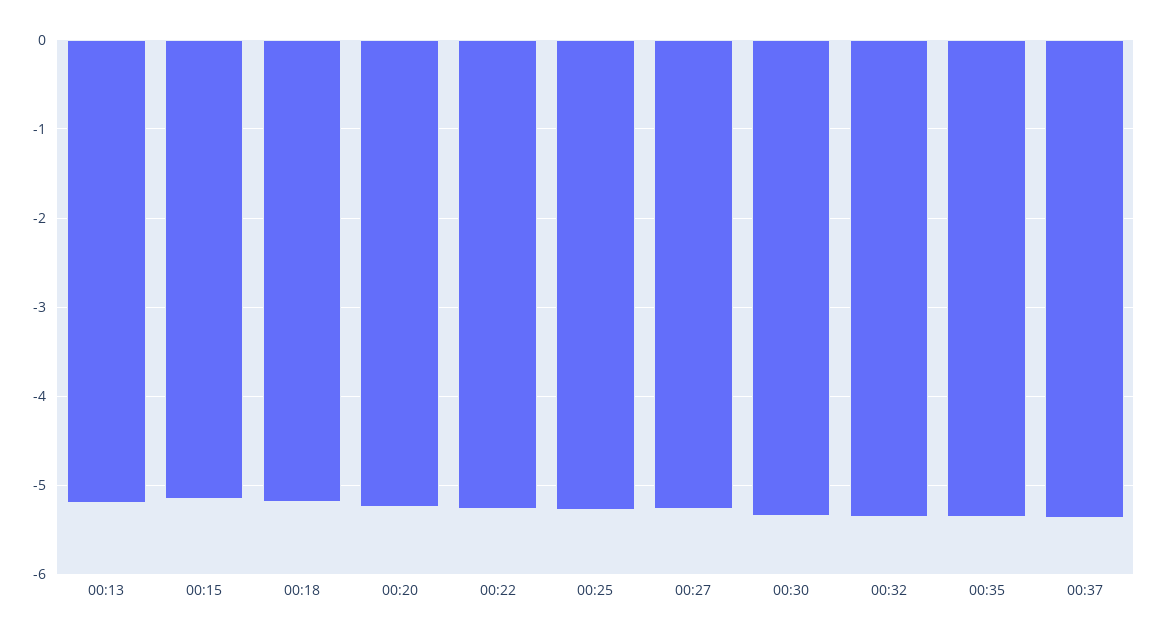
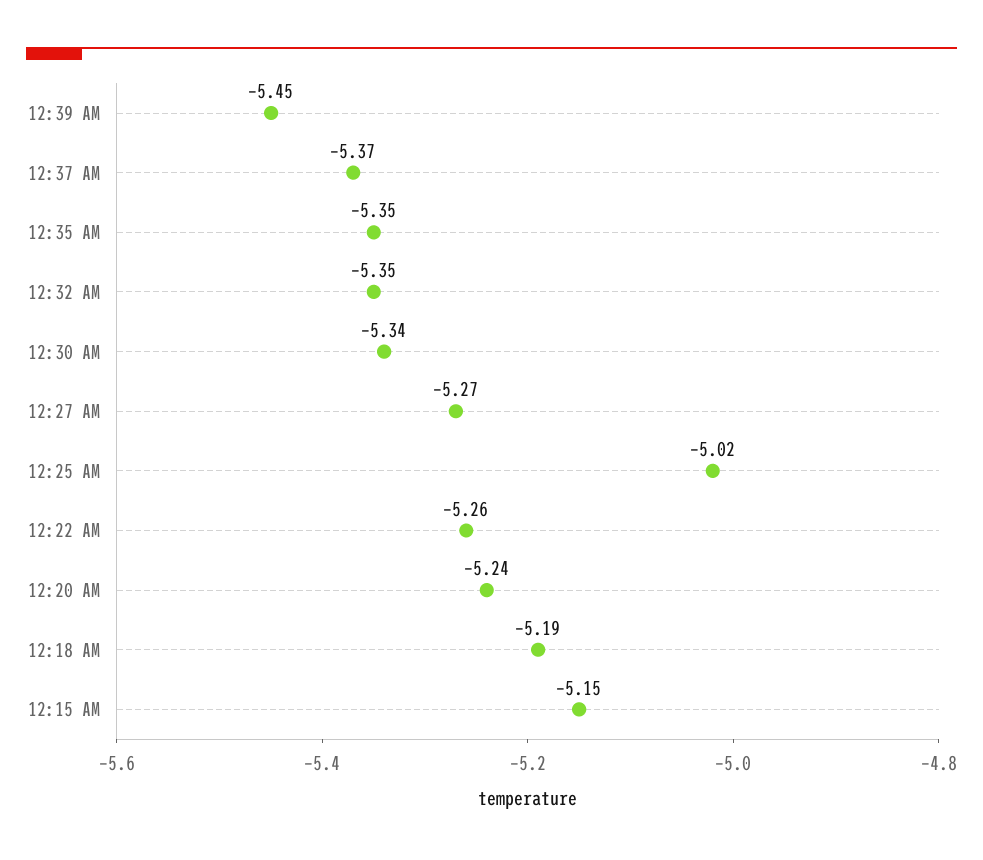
00:13: -5.2 -> none
00:25: -5.3 -> -5.02
12:39 AM: none -> -5.45

